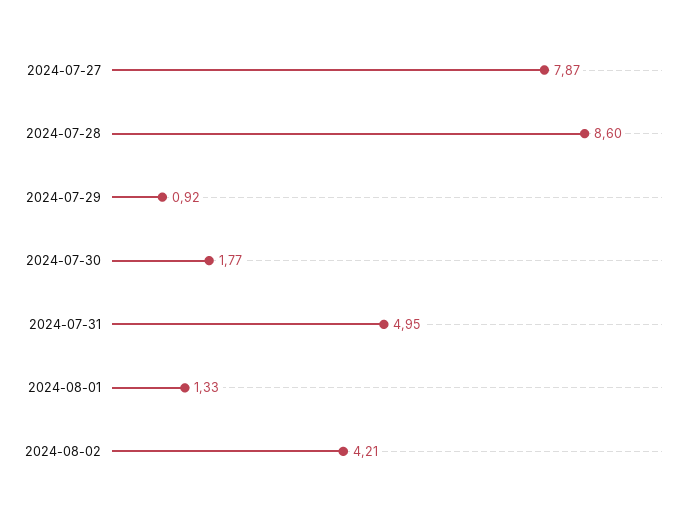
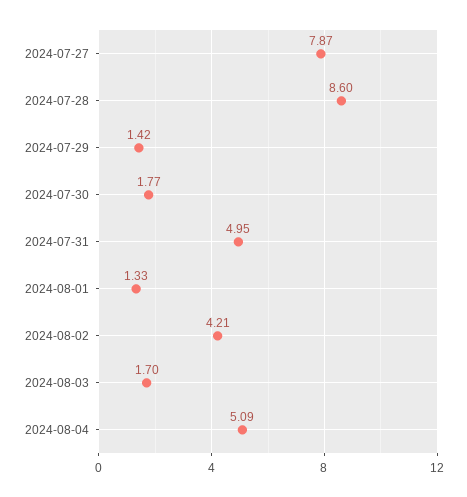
2024-07-29: 0.92 -> 1.42
2024-08-03: none -> 1.7
2024-08-04: none -> 5.09

